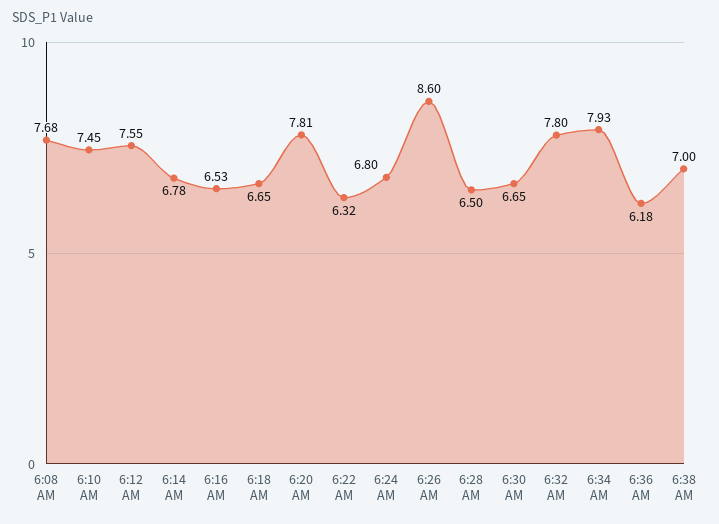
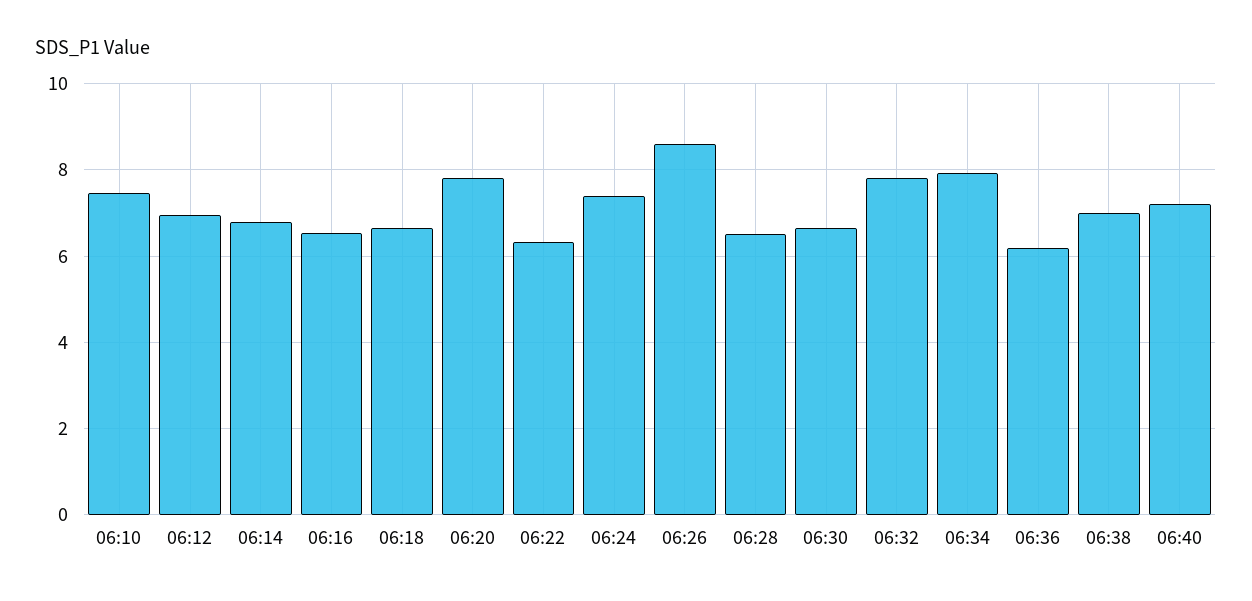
6:08 AM: 7.68 -> none
6:12 AM: 7.55 -> 7
6:24 AM: 6.8 -> 7.4
06:40: none -> 7.2

